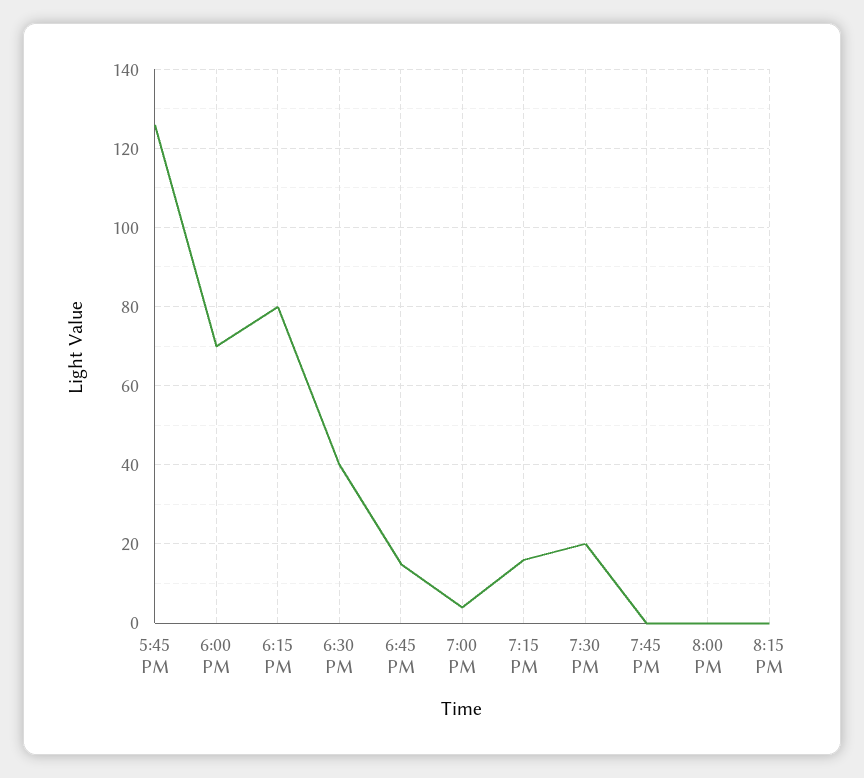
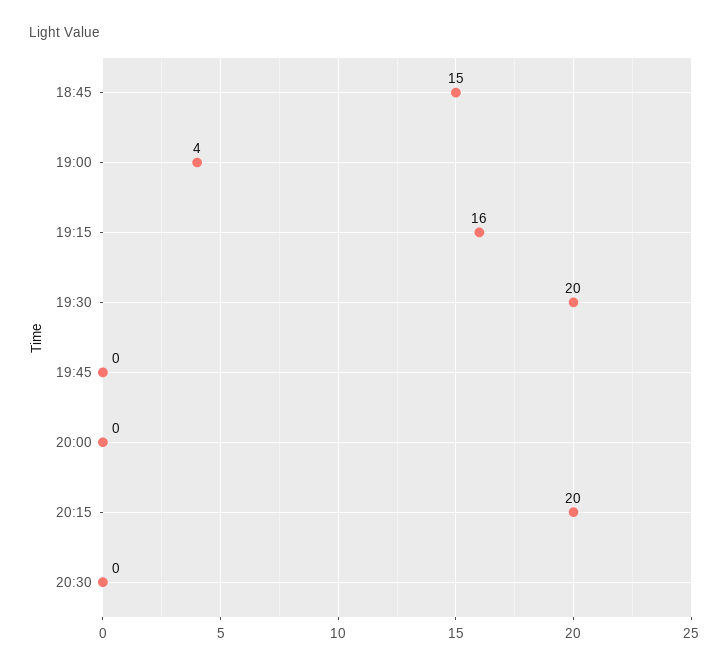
5:45 PM: 125 -> none
6:00 PM: 70 -> none
6:15 PM: 80 -> none
6:30 PM: 40 -> none
8:15 PM: 0 -> 20
20:30: none -> 0

